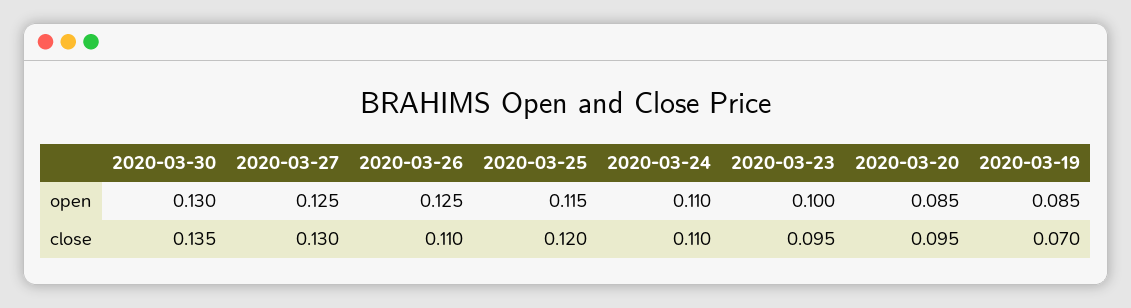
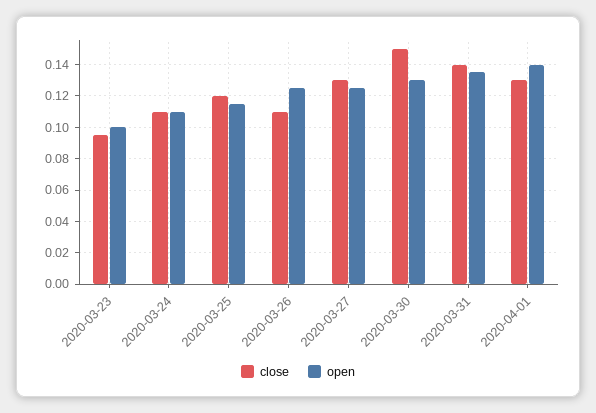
open, 2020-03-20: 0.085 -> none
open, 2020-03-19: 0.085 -> none
close, 2020-03-30: 0.135 -> 0.15
close, 2020-03-20: 0.095 -> none
close, 2020-03-19: 0.07 -> none
close, 2020-03-31: none -> 0.14
open, 2020-03-31: none -> 0.135
close, 2020-04-01: none -> 0.13
open, 2020-04-01: none -> 0.14

